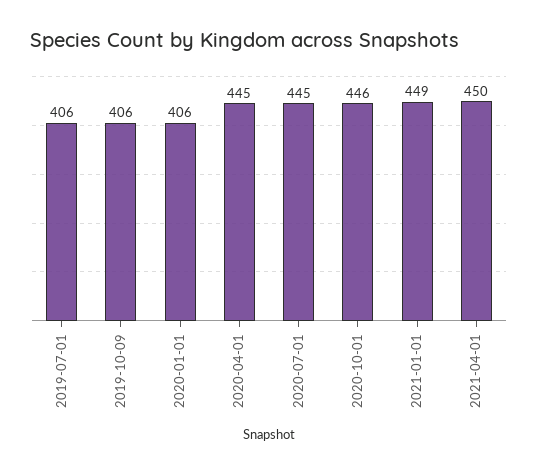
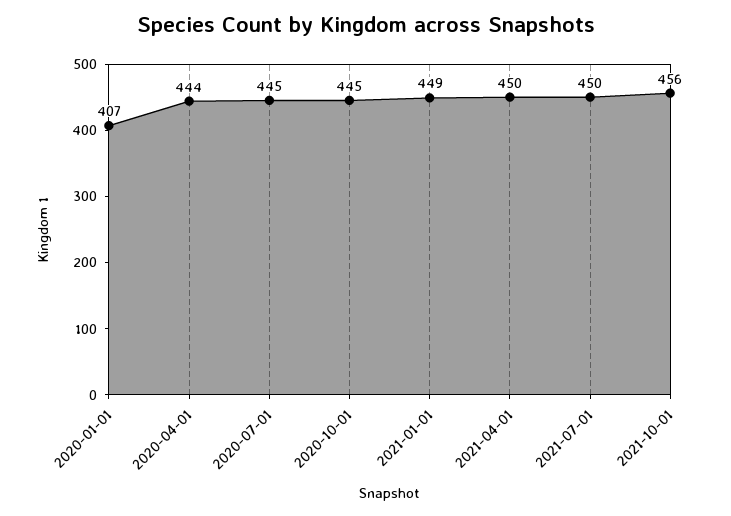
2019-07-01: 406 -> none
2019-10-09: 406 -> none
2020-01-01: 406 -> 407
2020-04-01: 445 -> 444
2020-10-01: 446 -> 445
2021-07-01: none -> 450
2021-10-01: none -> 456

